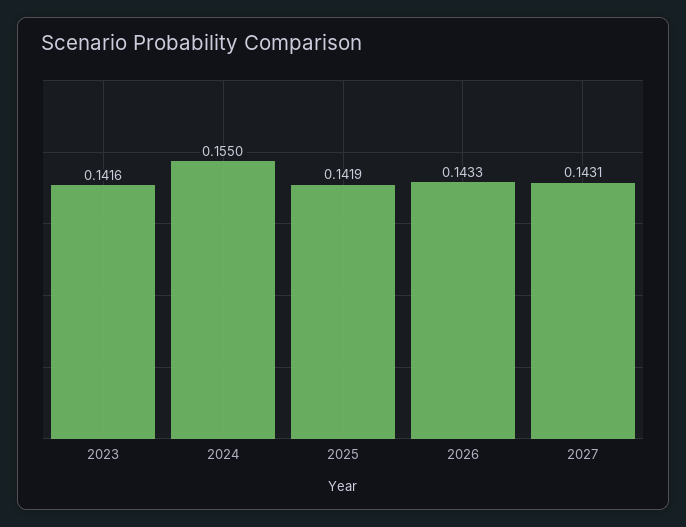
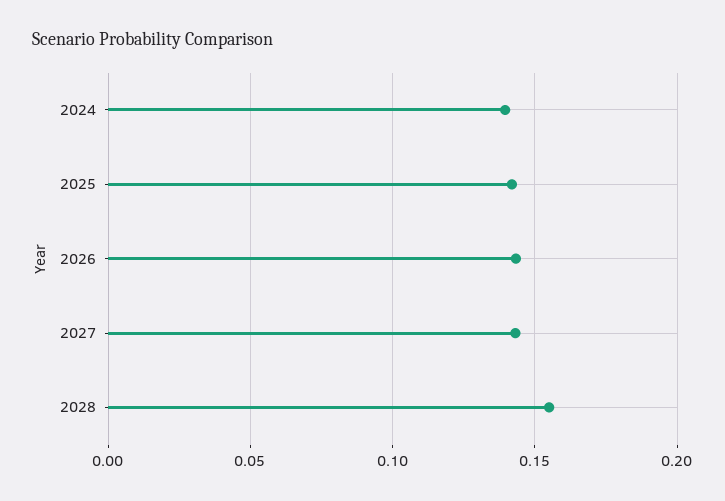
2023: 0.1416 -> none
2024: 0.155 -> 0.14
2028: none -> 0.155

